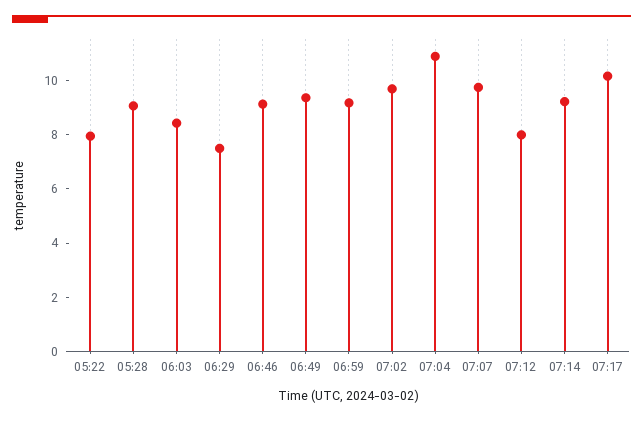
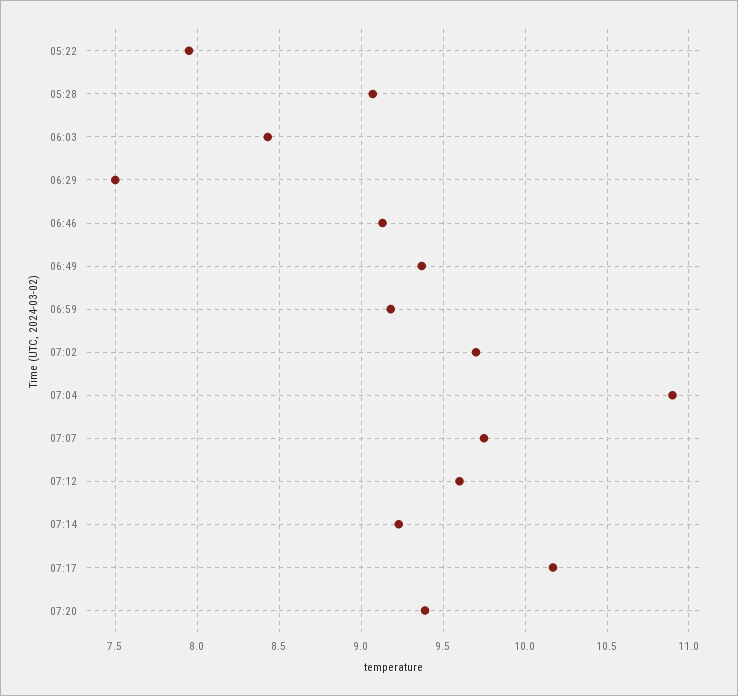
07:12: 8 -> 9.6
07:20: none -> 9.4

